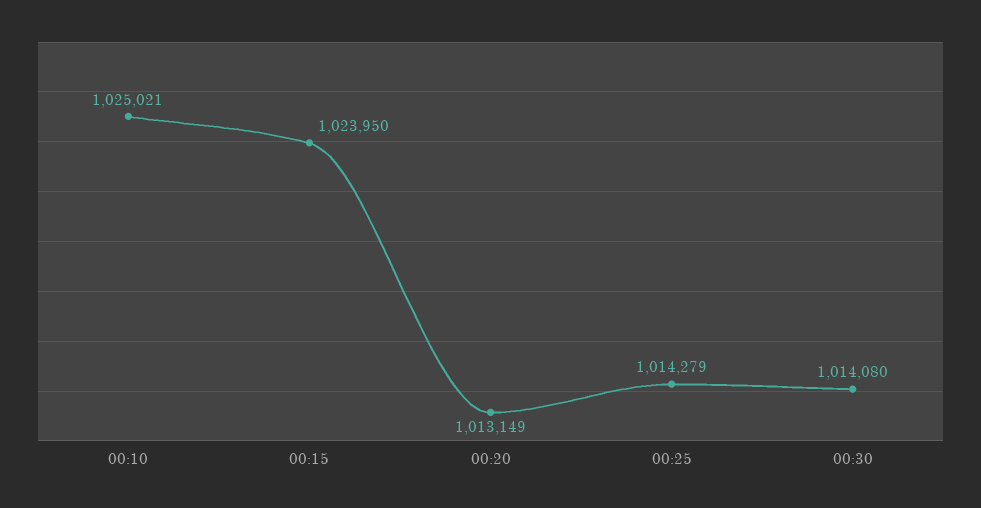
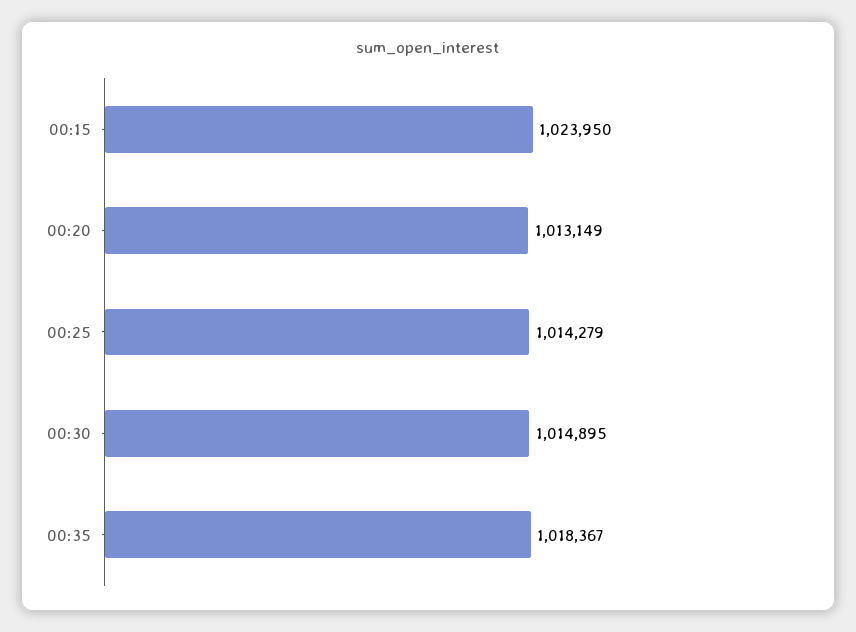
00:10: 1025021 -> none
00:30: 1014080 -> 1014895
00:35: none -> 1018367

